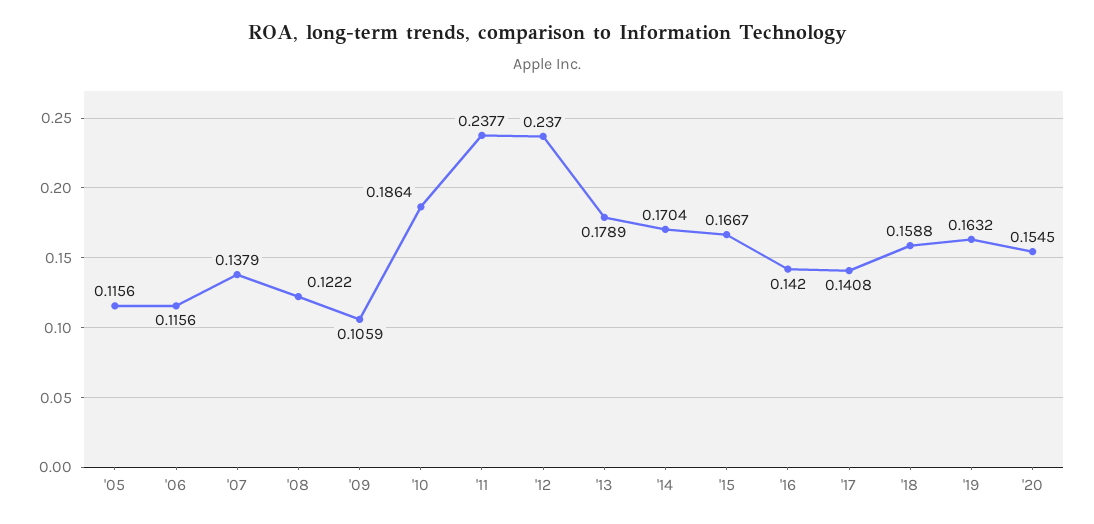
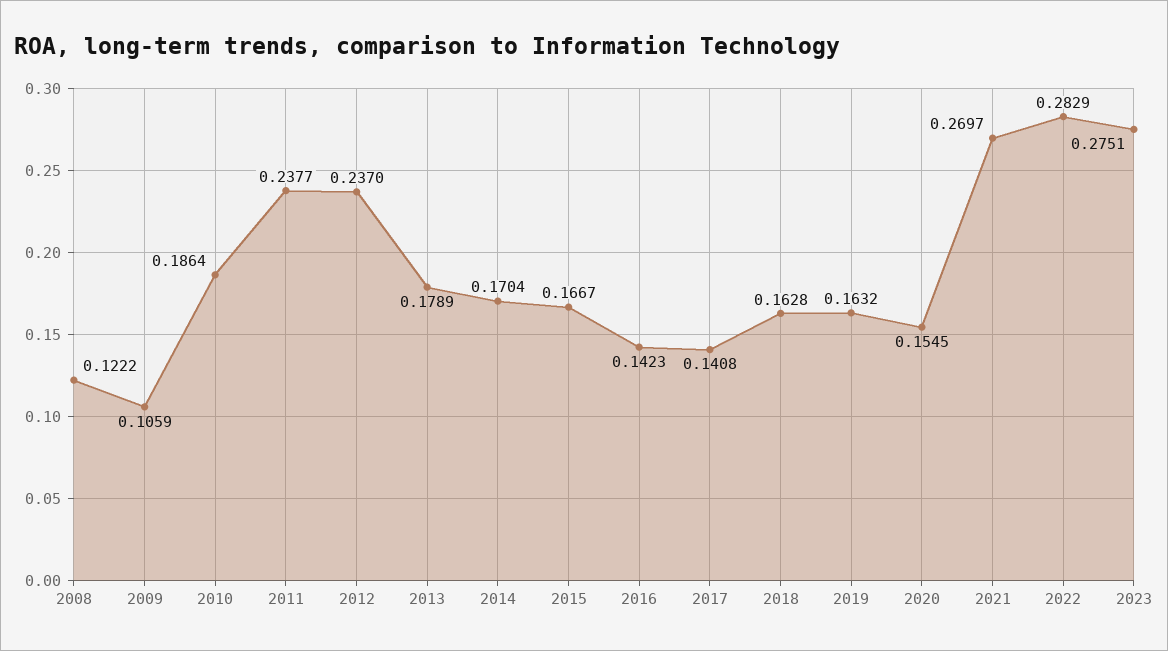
'05: 0.1156 -> none
'06: 0.1156 -> none
'07: 0.1379 -> none
'16: 0.142 -> 0.1423
'18: 0.1588 -> 0.1628
2021: none -> 0.2697
2022: none -> 0.2829
2023: none -> 0.2751

